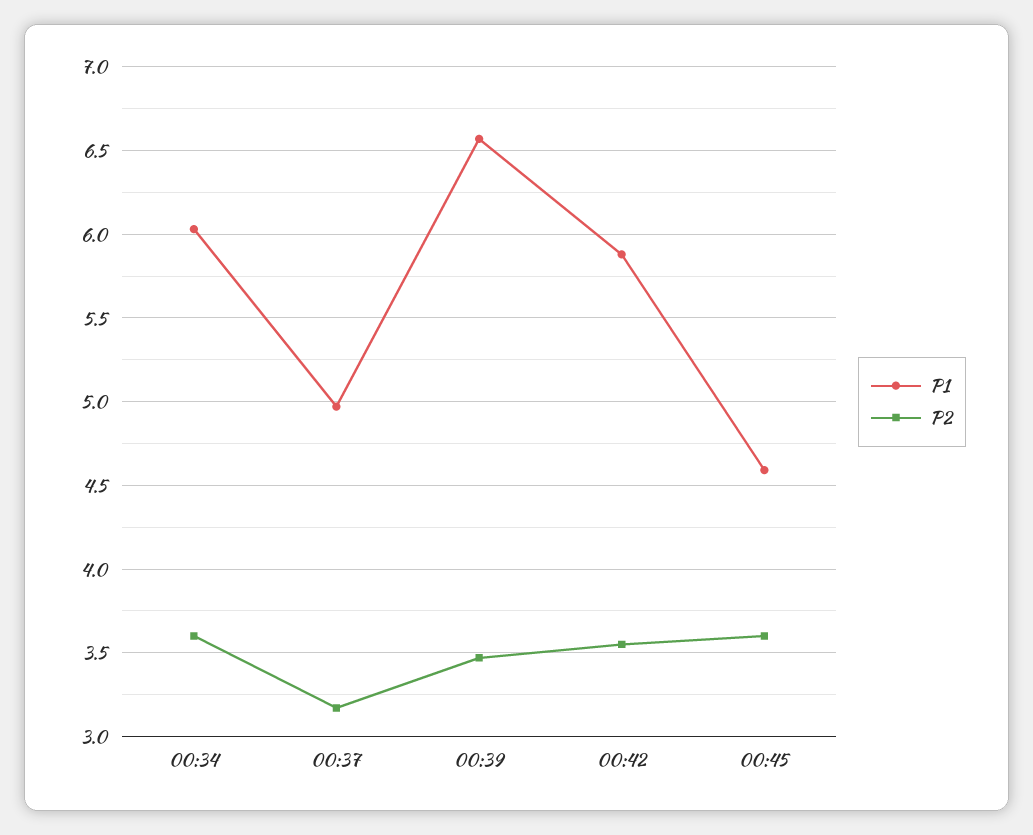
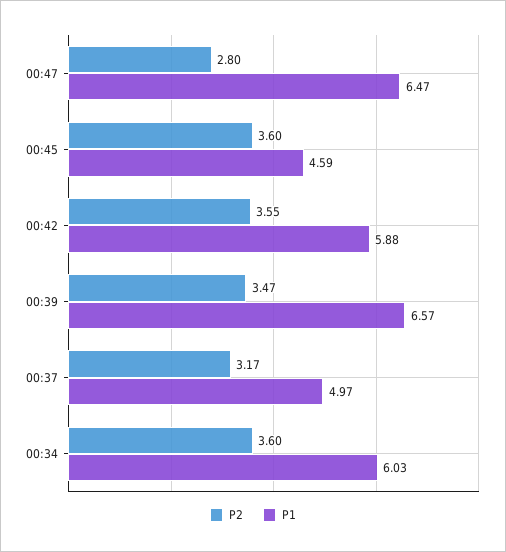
P2, 00:47: none -> 2.8
P1, 00:47: none -> 6.47

